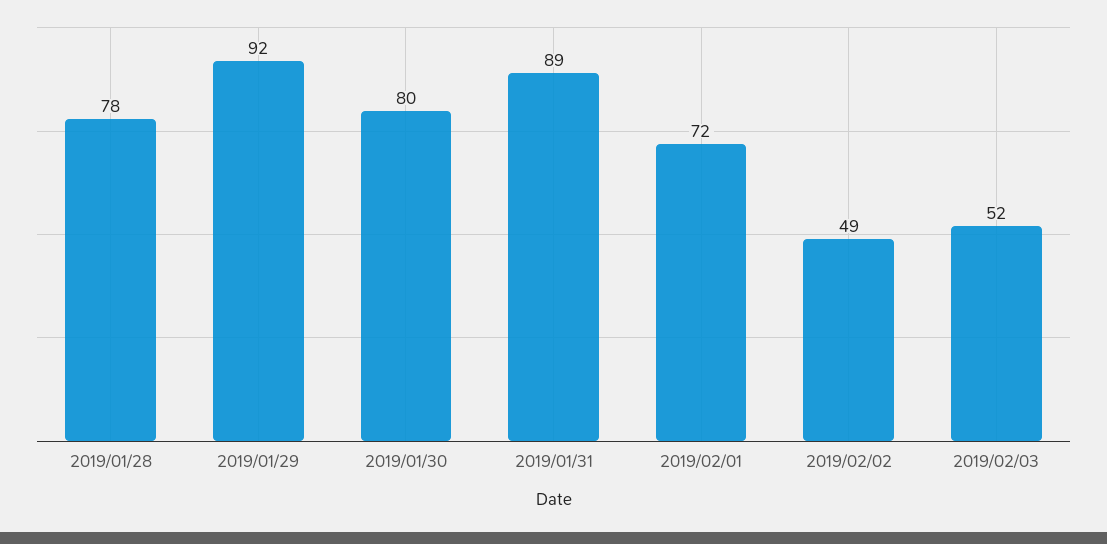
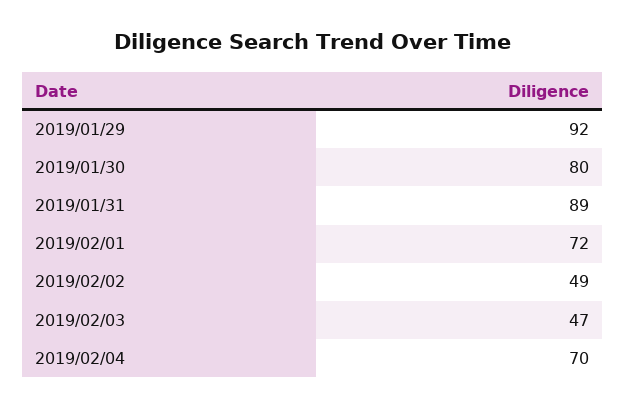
2019/01/28: 78 -> none
2019/02/03: 52 -> 47
2019/02/04: none -> 70

